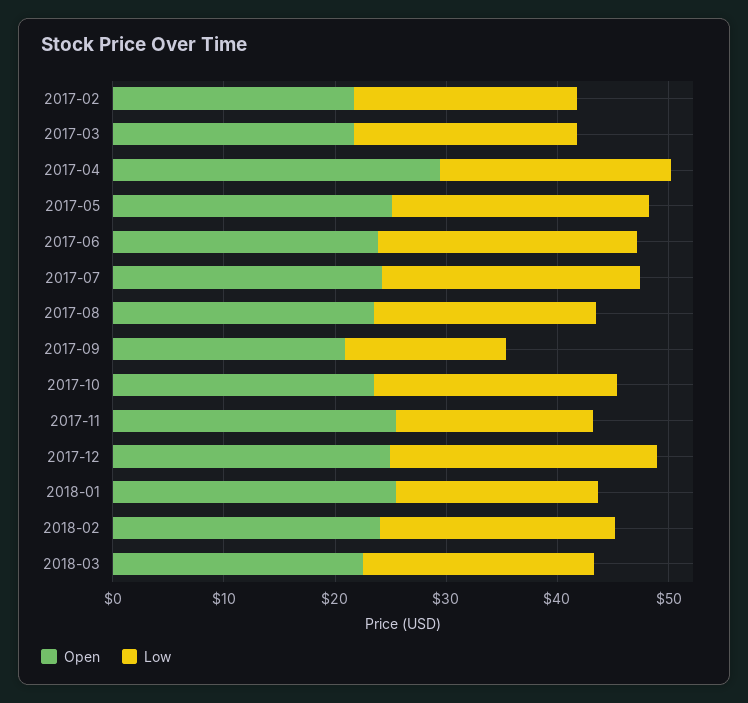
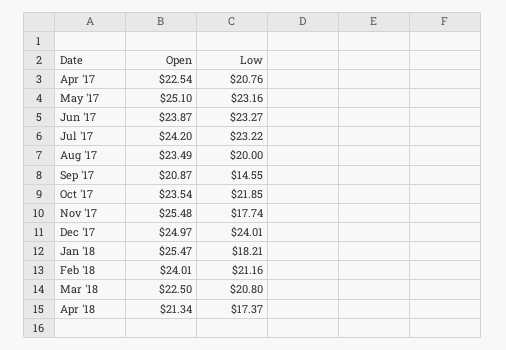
Open, 2017-02: 22 -> none
Low, 2017-02: 20 -> none
Open, 2017-03: 22 -> none
Low, 2017-03: 20 -> none
Open, 2017-04: 30 -> 22.54
Open, Apr '18: none -> 21.34
Low, Apr '18: none -> 17.37

